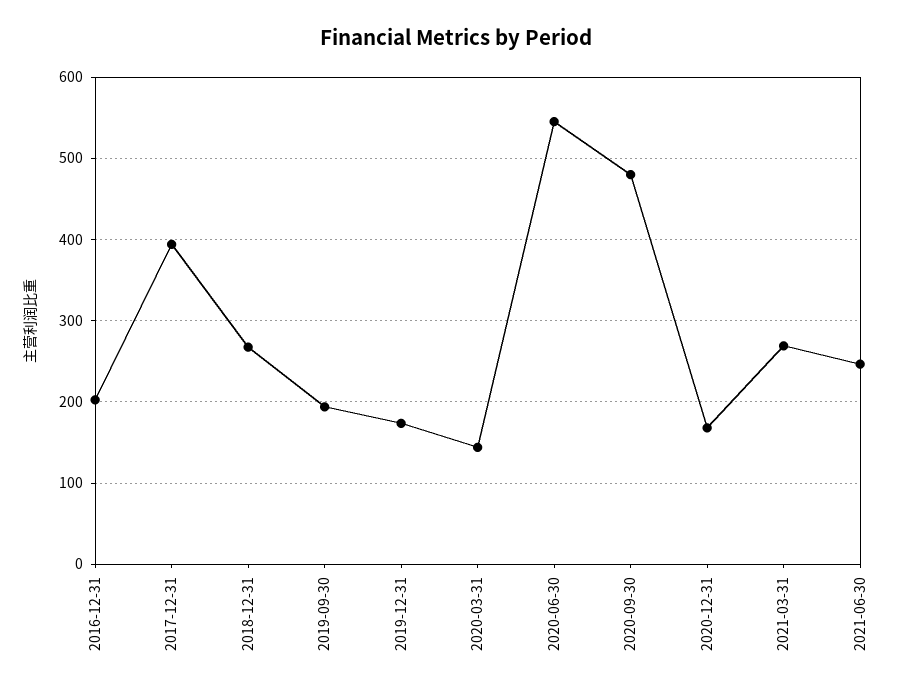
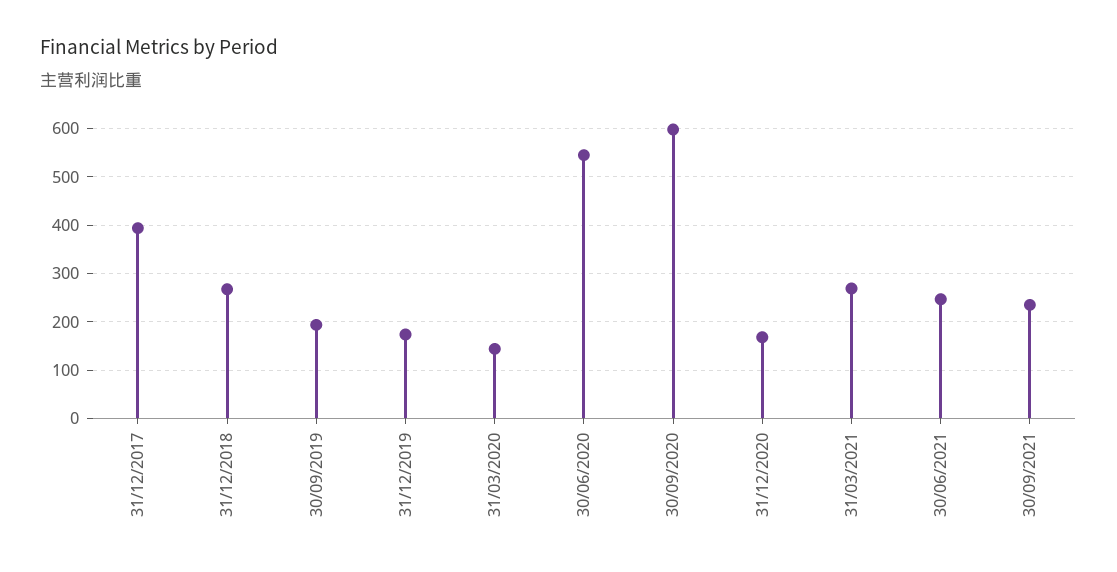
2016-12-31: 200 -> none
2020-09-30: 480 -> 600
30/09/2021: none -> 240

